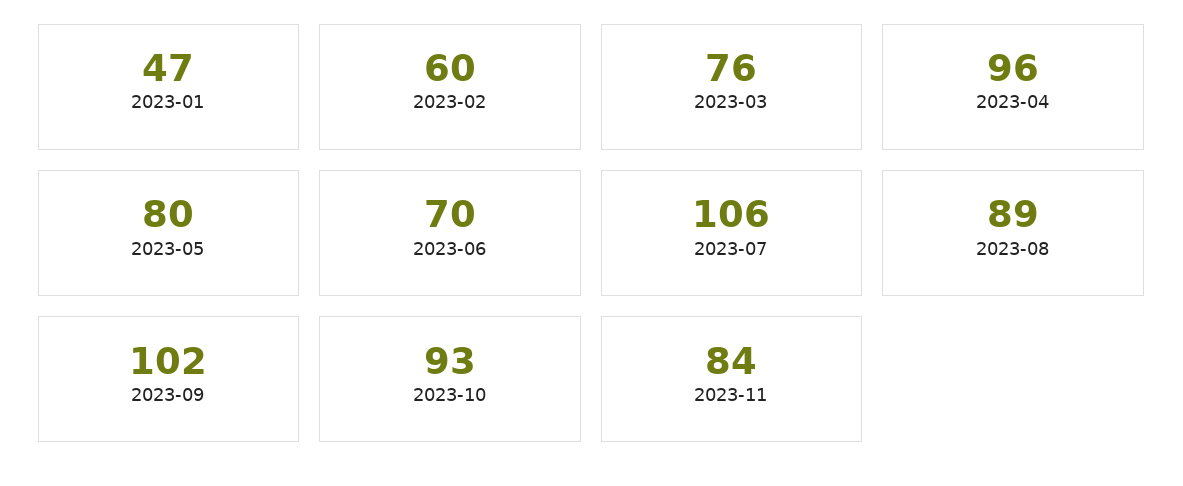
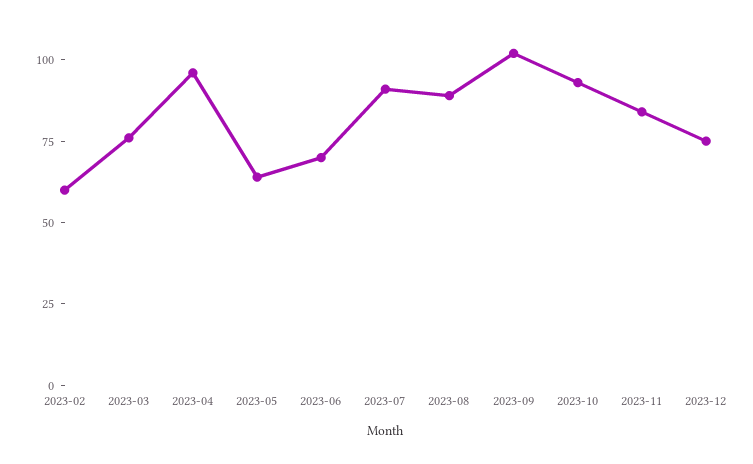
2023-01: 47 -> none
2023-05: 80 -> 65
2023-07: 106 -> 90
2023-12: none -> 75

